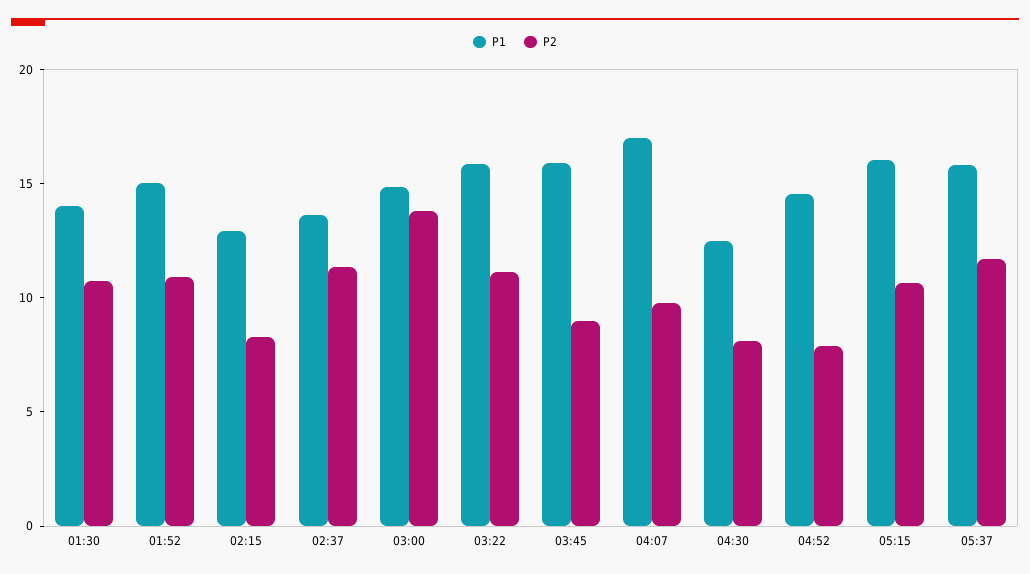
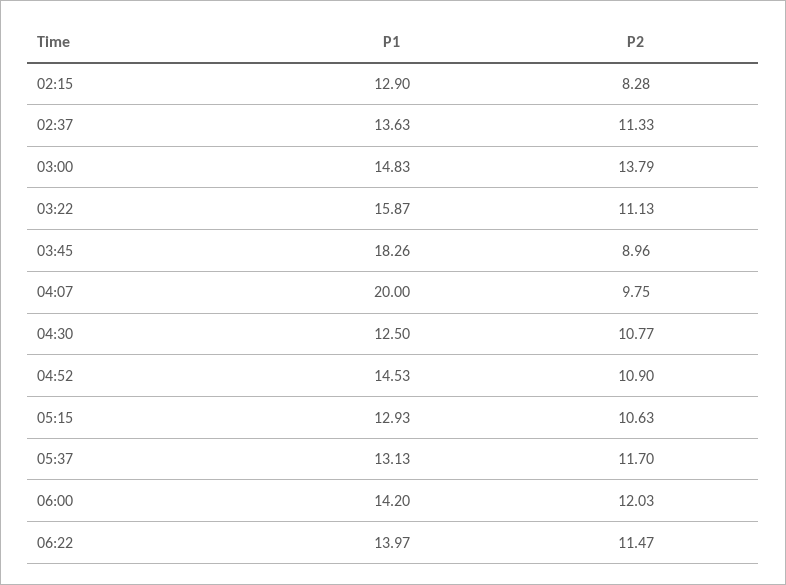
P1, 01:30: 14 -> none
P2, 01:30: 11 -> none
P1, 01:52: 15 -> none
P2, 01:52: 11 -> none
P1, 03:45: 16 -> 18.26
P1, 04:07: 17 -> 20
P2, 04:30: 8 -> 10.77
P2, 04:52: 8 -> 10.9
P1, 05:15: 16 -> 12.93
P1, 05:37: 16 -> 13.13
P1, 06:00: none -> 14.2
P2, 06:00: none -> 12.03
P1, 06:22: none -> 13.97
P2, 06:22: none -> 11.47

